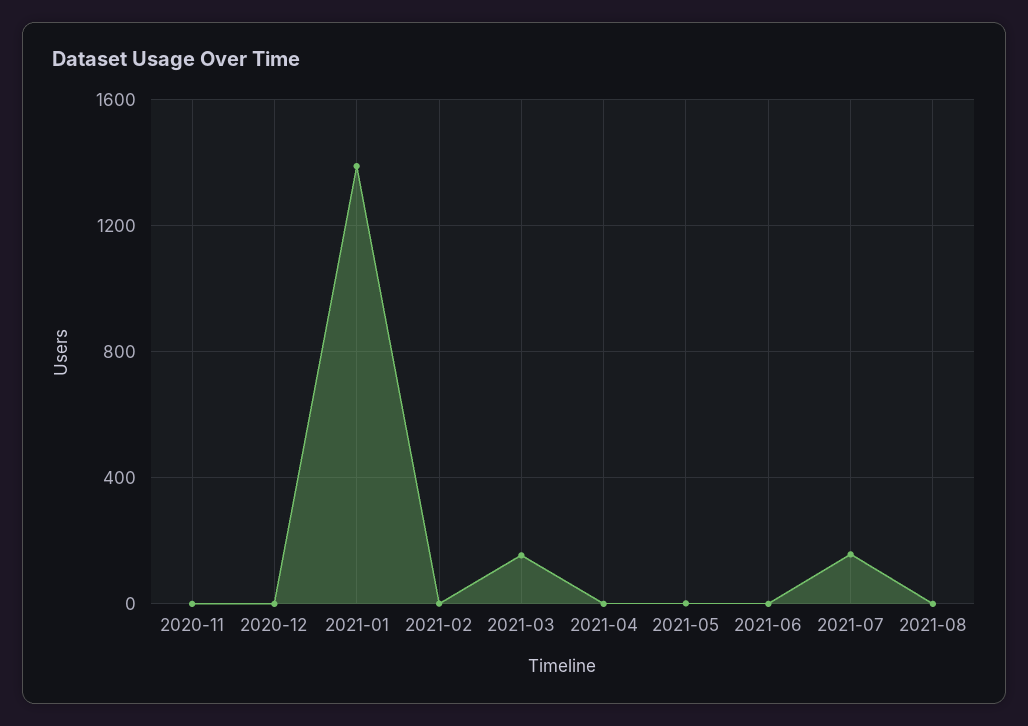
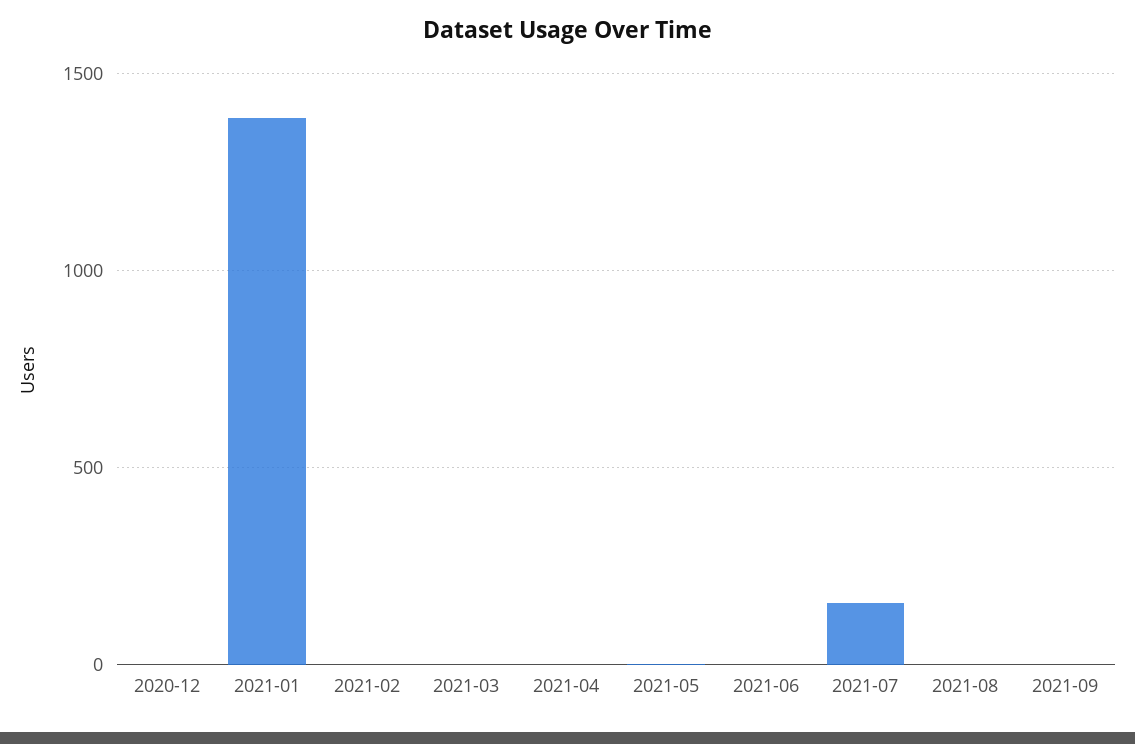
2020-11: 0 -> none
2021-03: 150 -> 0
2021-09: none -> 0

